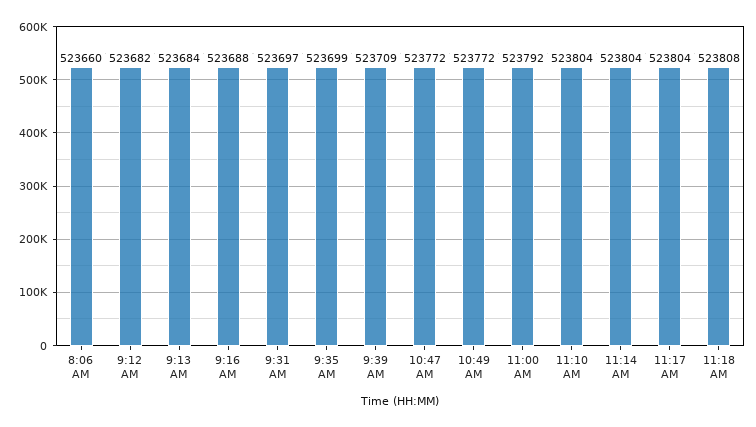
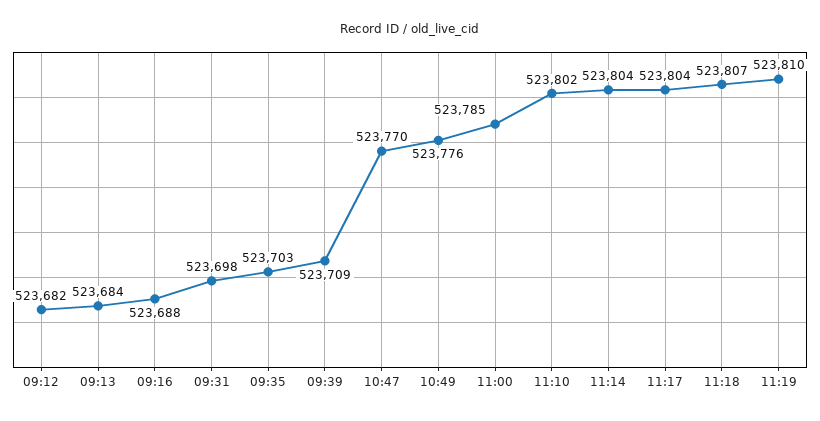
8:06 AM: 523660 -> none
9:31 AM: 523697 -> 523698
9:35 AM: 523699 -> 523703
10:47 AM: 523772 -> 523770
10:49 AM: 523772 -> 523776
11:00 AM: 523792 -> 523785
11:10 AM: 523804 -> 523802
11:18 AM: 523808 -> 523807
11:19: none -> 523810

